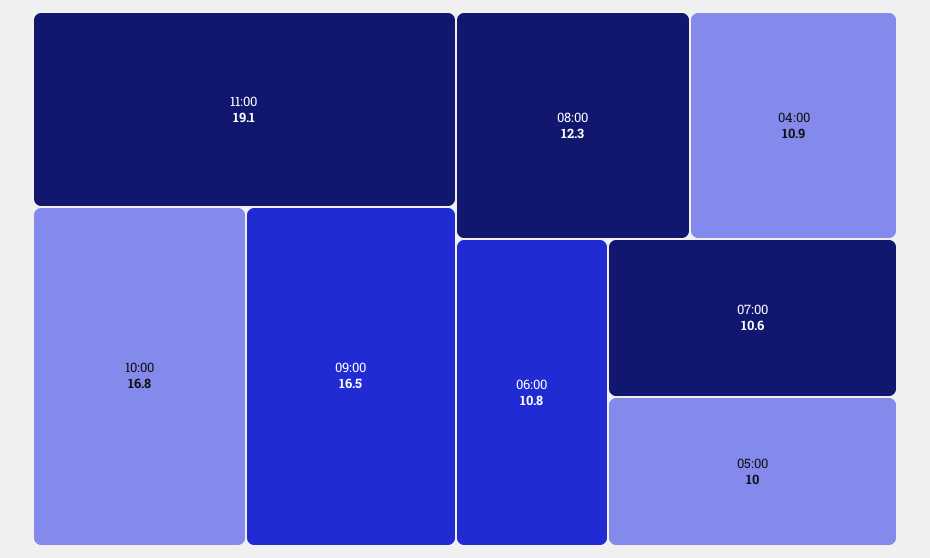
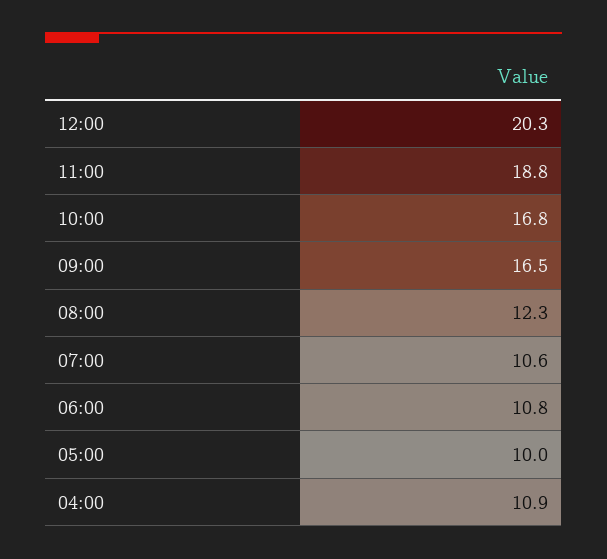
11:00: 19.1 -> 18.8
12:00: none -> 20.3

